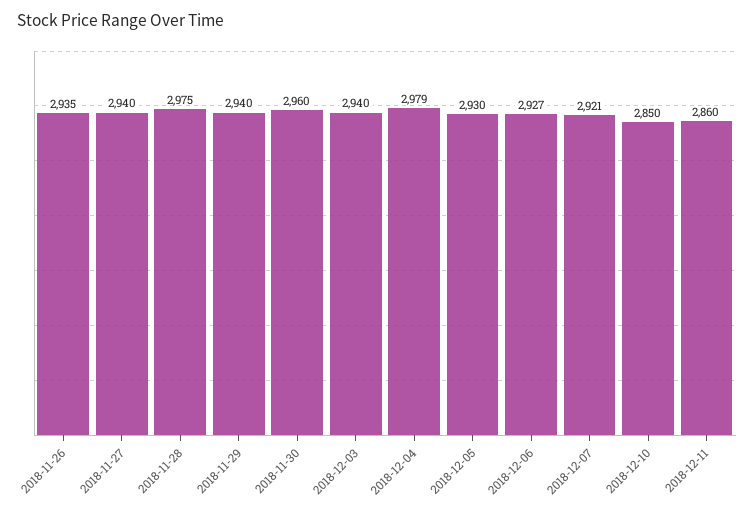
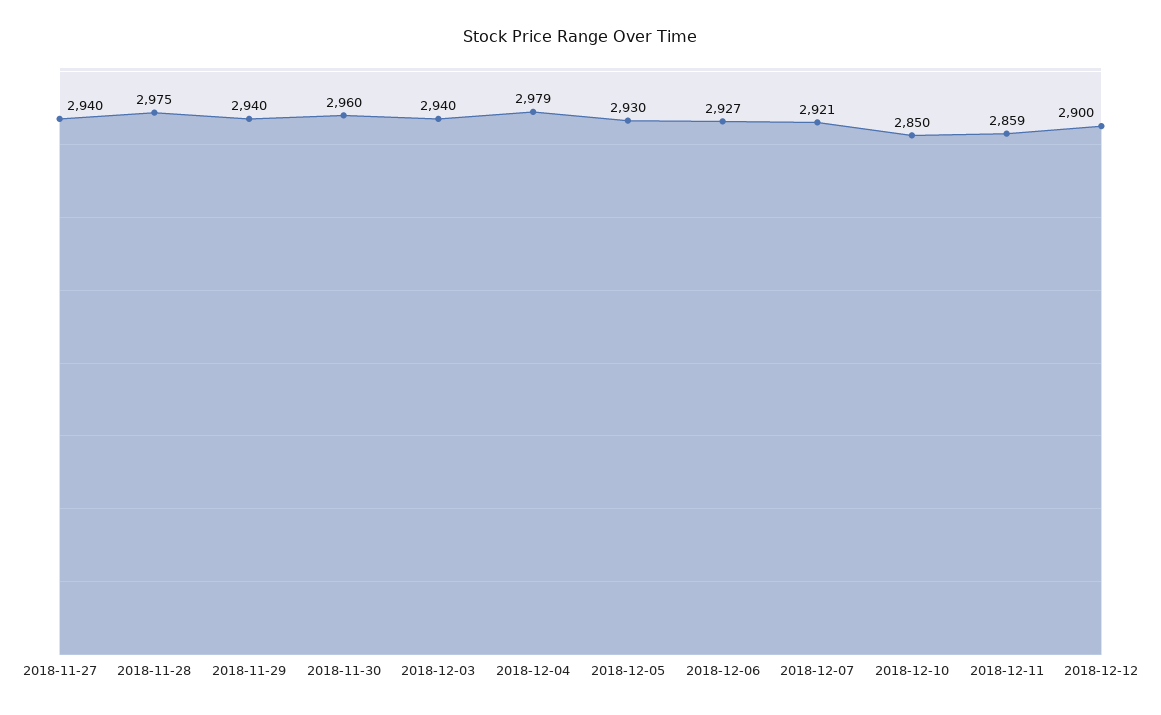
2018-11-26: 2935 -> none
2018-12-11: 2860 -> 2859
2018-12-12: none -> 2900

